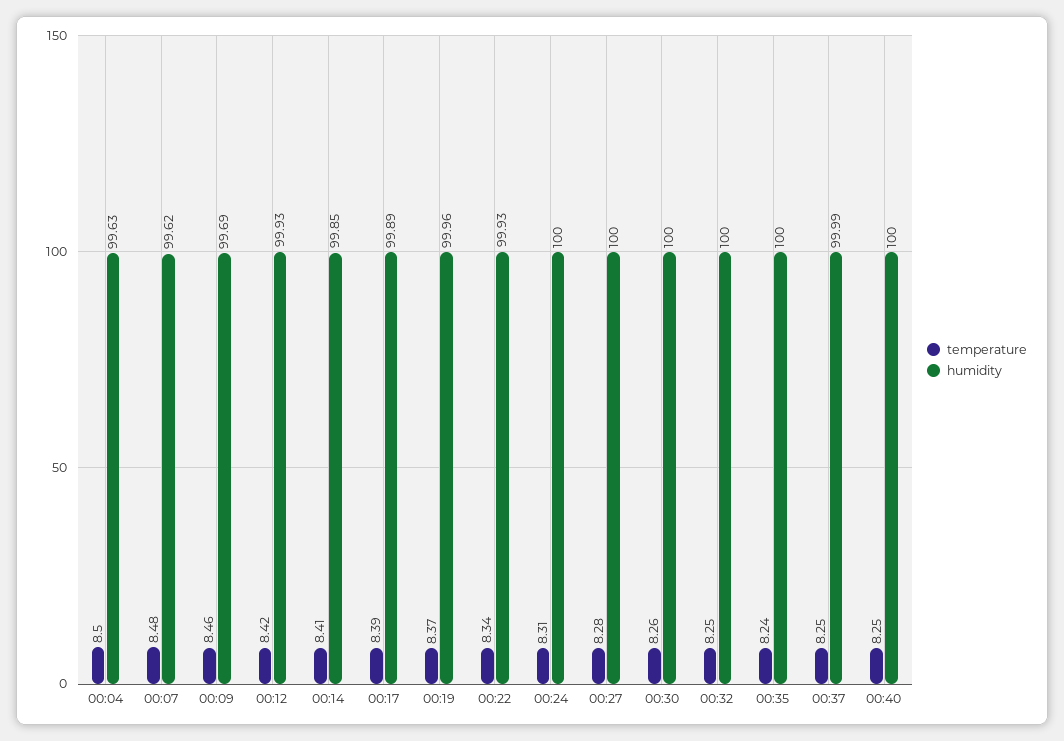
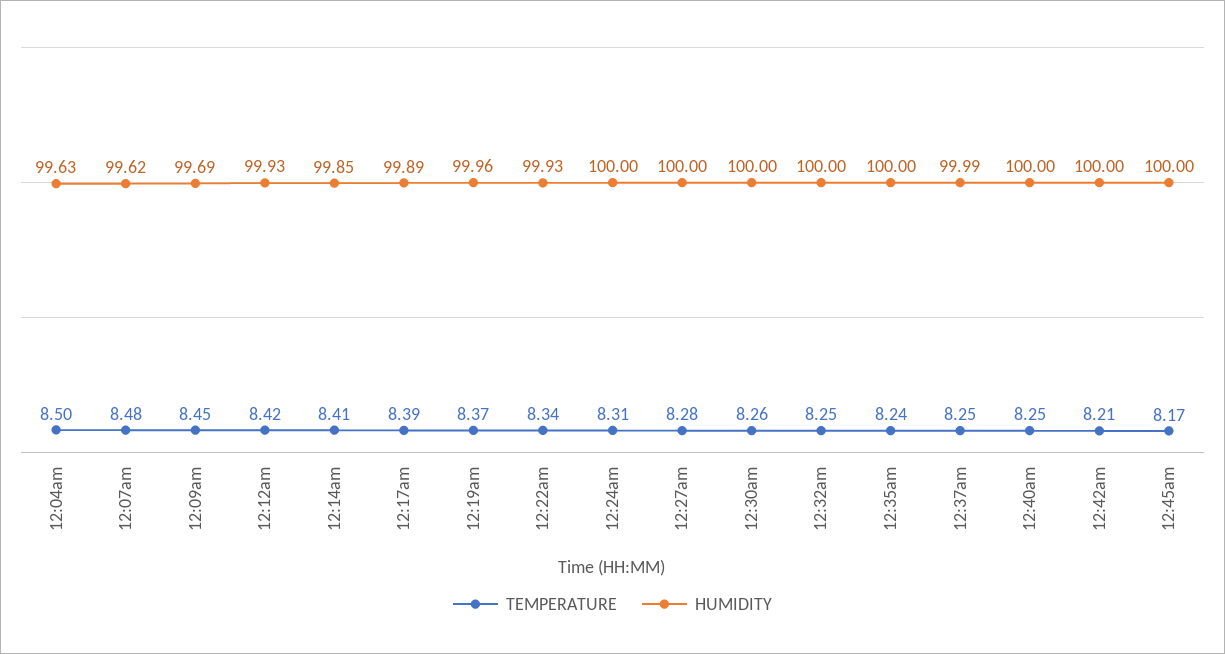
temperature, 00:09: 8.46 -> 8.45
temperature, 12:42am: none -> 8.21
humidity, 12:42am: none -> 100
temperature, 12:45am: none -> 8.17
humidity, 12:45am: none -> 100

